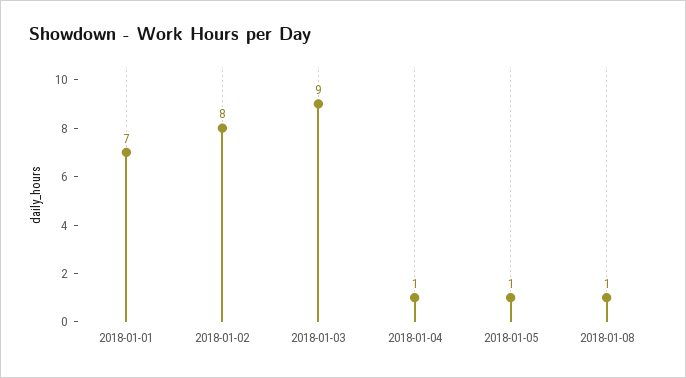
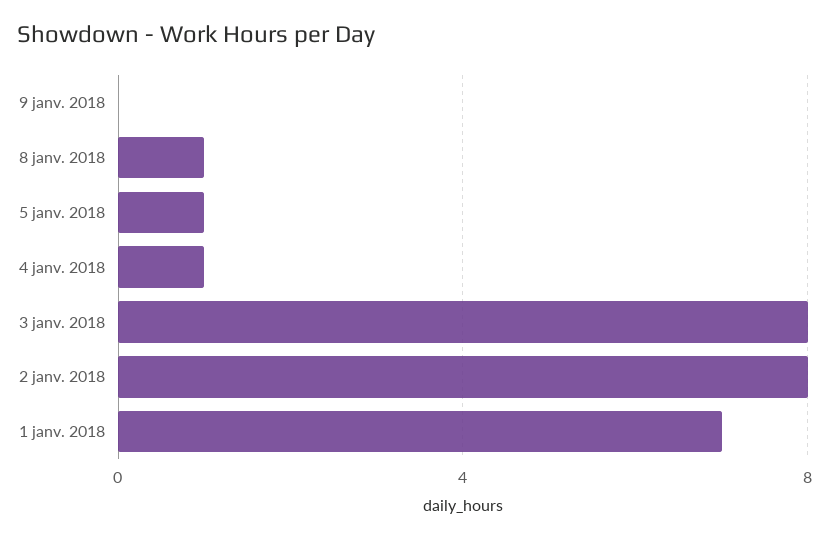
2018-01-03: 9 -> 8
9 janv. 2018: none -> 0

